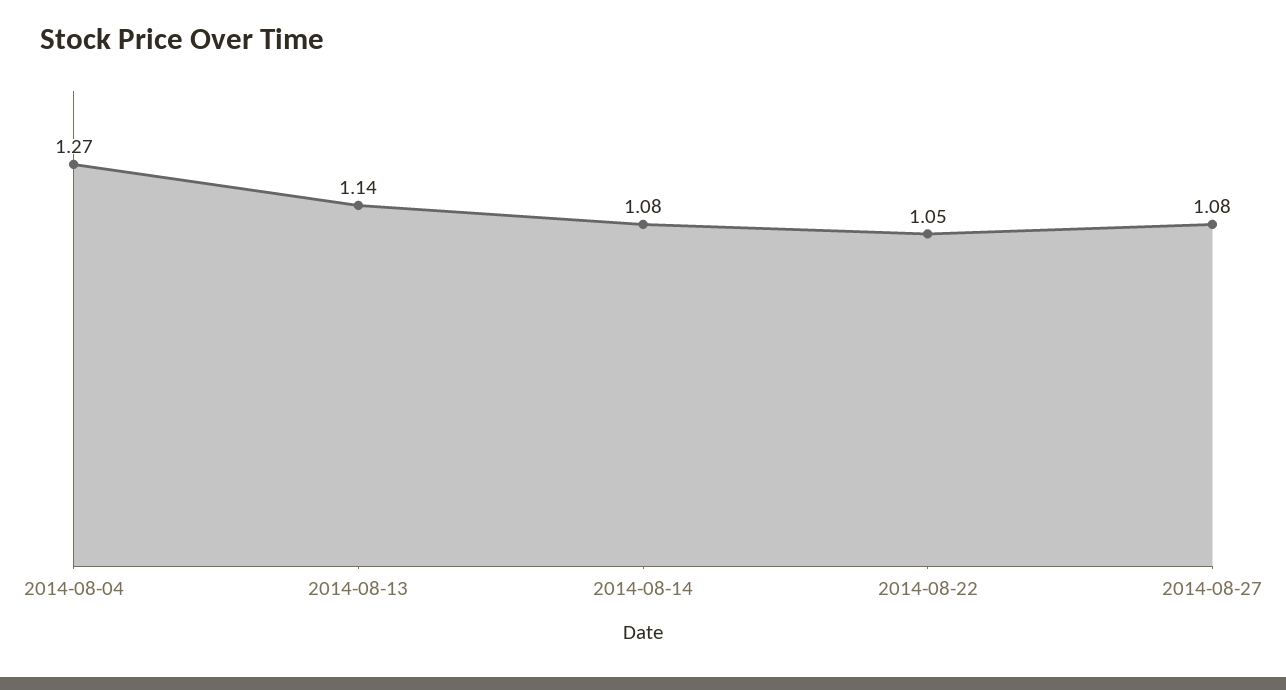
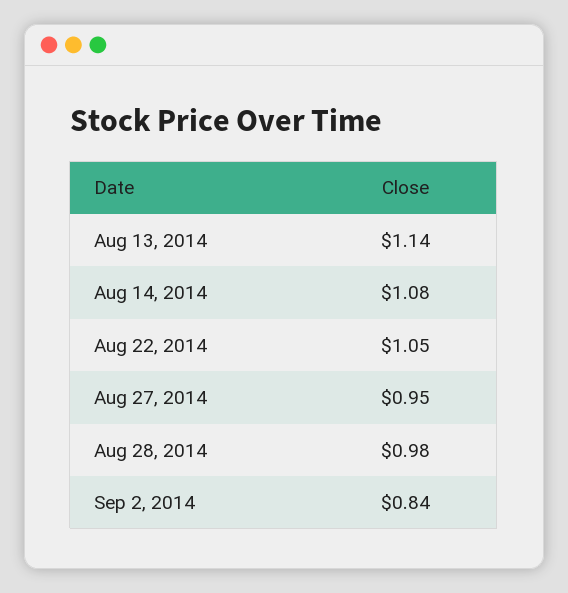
2014-08-04: 1.27 -> none
2014-08-27: 1.08 -> 0.95
Aug 28, 2014: none -> 0.98
Sep 2, 2014: none -> 0.84

